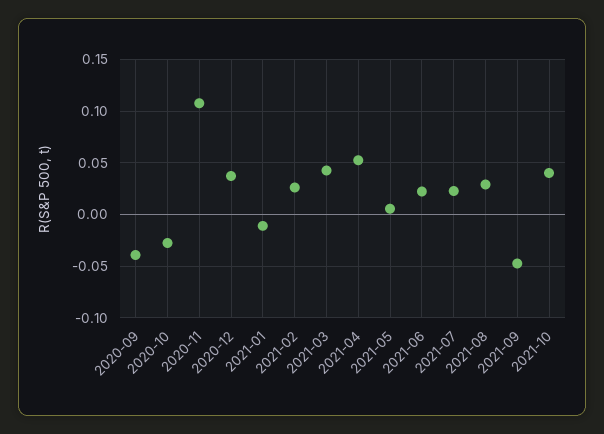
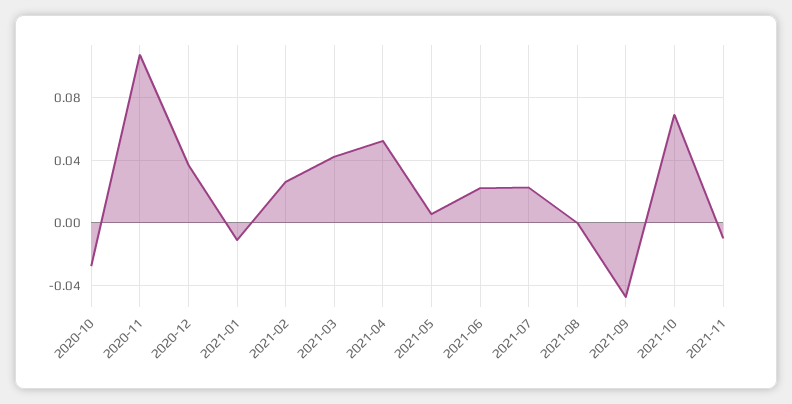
2020-09: -0.04 -> none
2021-08: 0.03 -> 0
2021-10: 0.04 -> 0.07
2021-11: none -> -0.01

